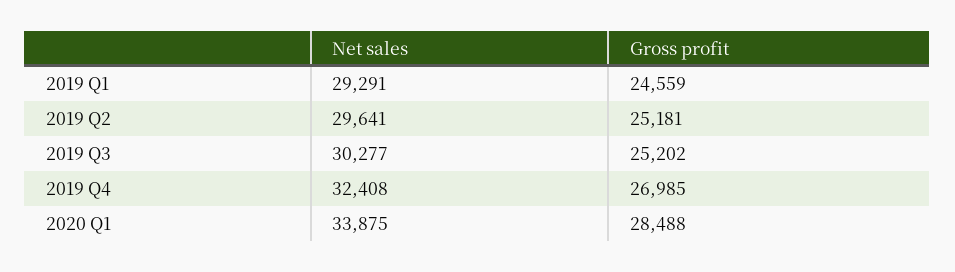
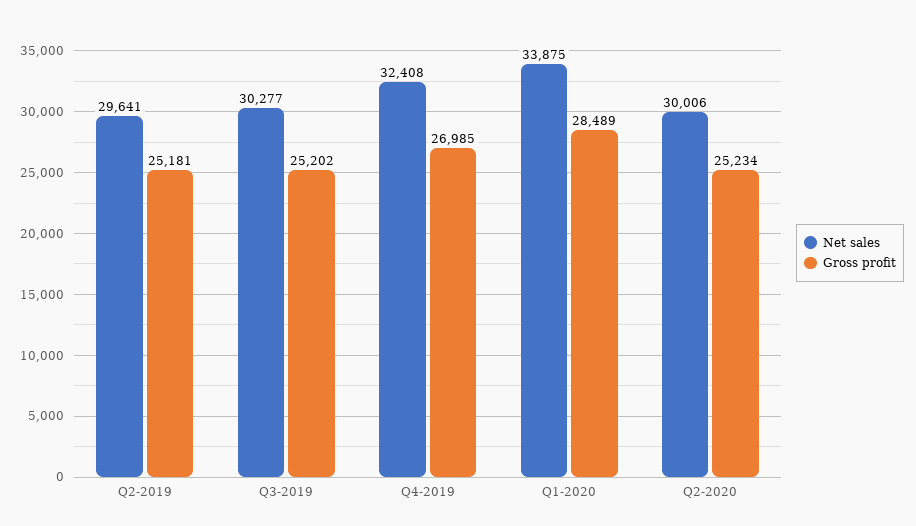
Net sales, 2019 Q1: 29291 -> none
Gross profit, 2019 Q1: 24559 -> none
Gross profit, 2020 Q1: 28488 -> 28489
Net sales, Q2-2020: none -> 30006
Gross profit, Q2-2020: none -> 25234

